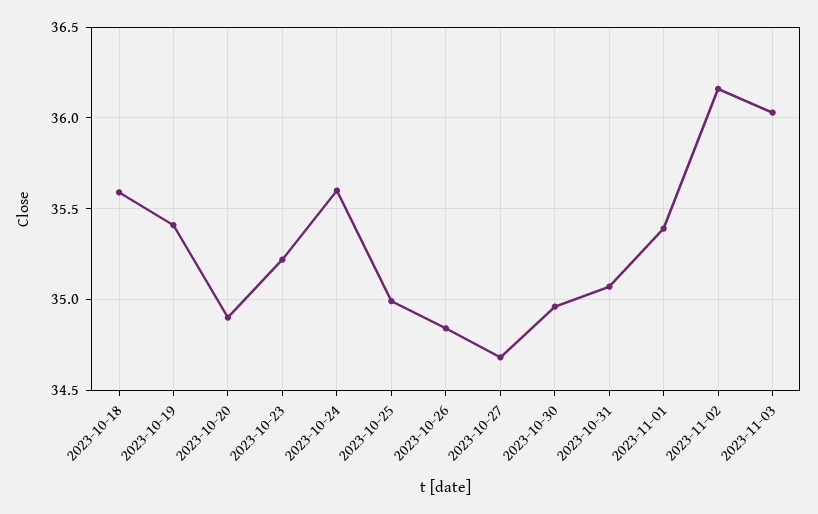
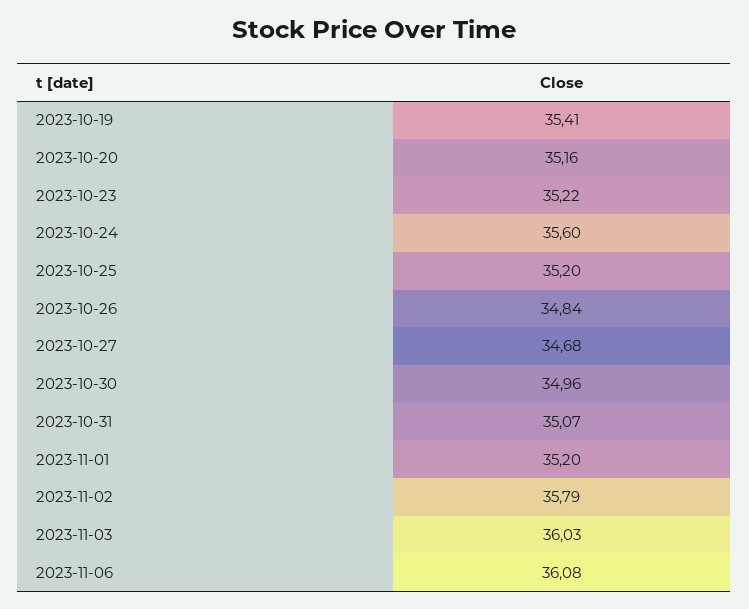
2023-10-18: 35.6 -> none
2023-10-20: 34.9 -> 35.16
2023-10-25: 35 -> 35.2
2023-11-01: 35.4 -> 35.2
2023-11-02: 36.15 -> 35.79
2023-11-06: none -> 36.08

